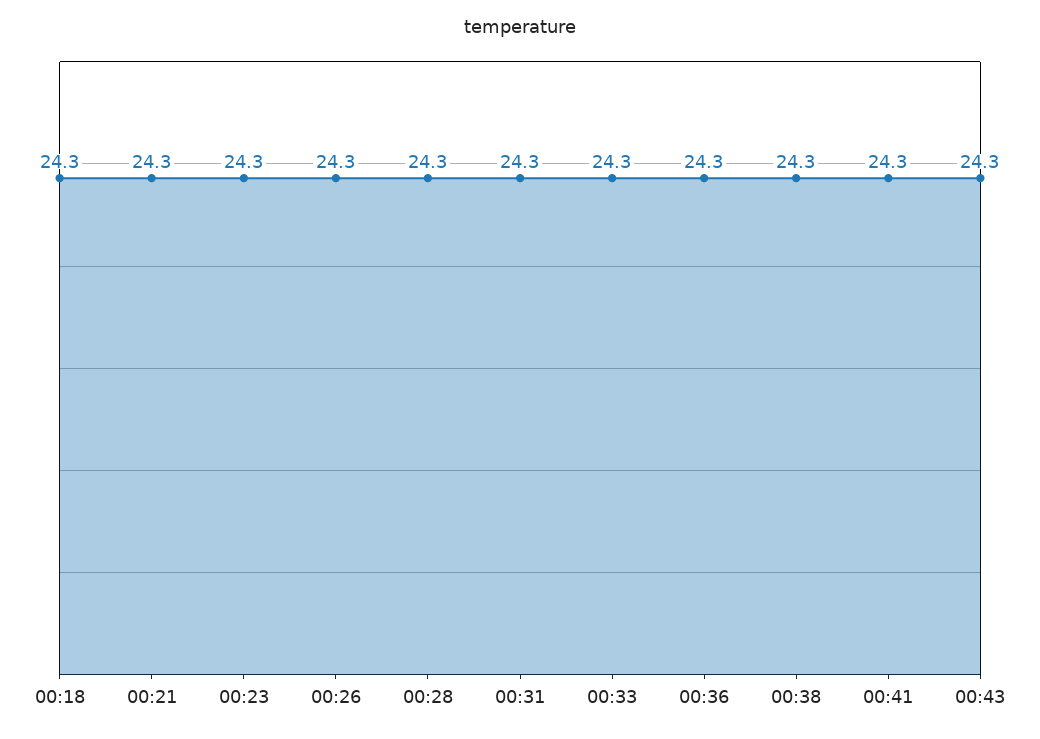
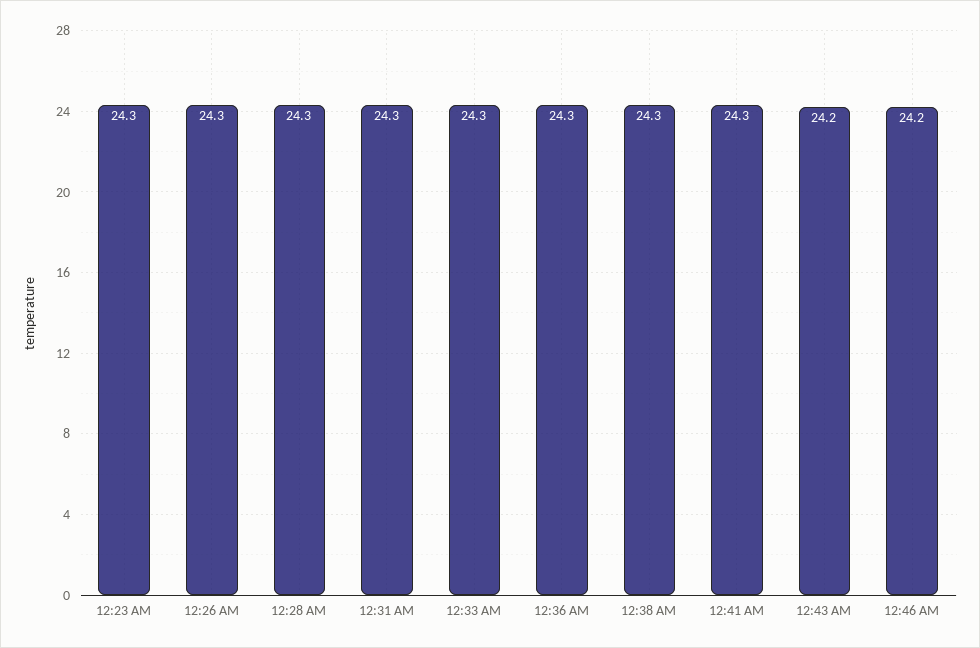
00:18: 24.3 -> none
00:21: 24.3 -> none
00:43: 24.3 -> 24.2
12:46 AM: none -> 24.2

